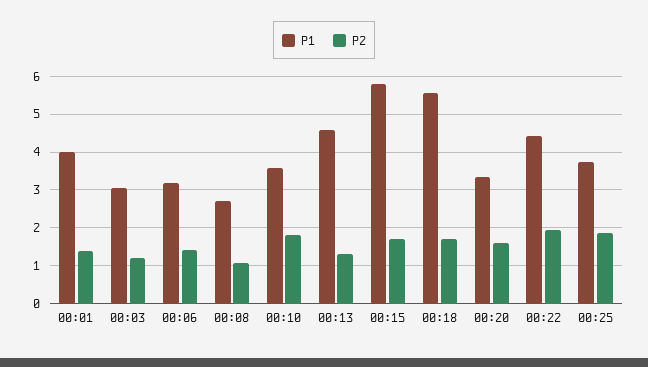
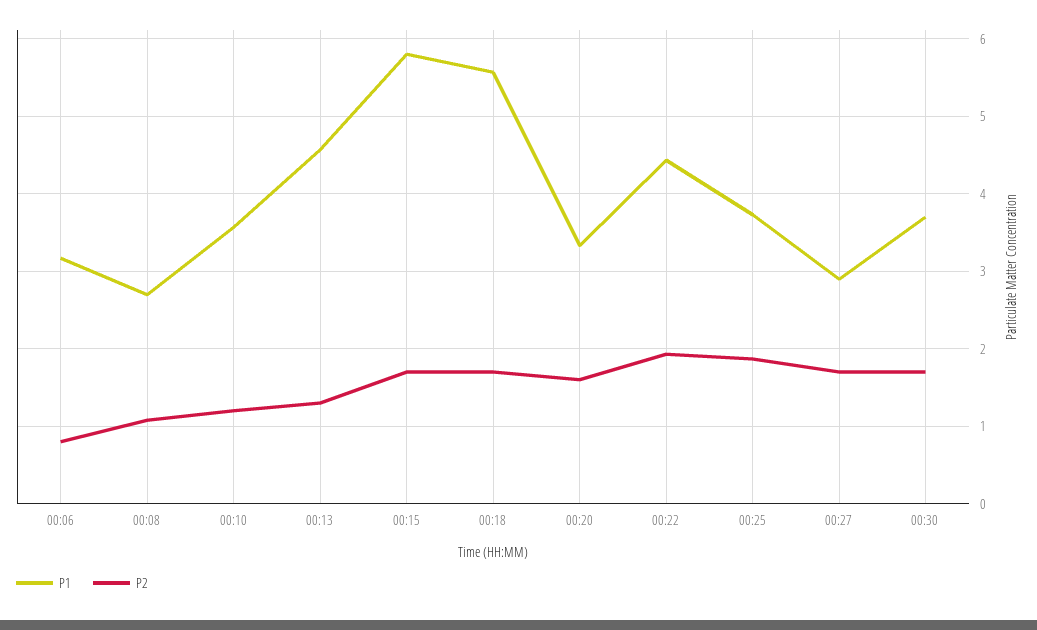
P1, 00:01: 4 -> none
P2, 00:01: 1.4 -> none
P1, 00:03: 3 -> none
P2, 00:03: 1.2 -> none
P2, 00:06: 1.4 -> 0.8
P2, 00:10: 1.8 -> 1.2
P1, 00:27: none -> 2.9
P2, 00:27: none -> 1.7
P1, 00:30: none -> 3.7
P2, 00:30: none -> 1.7

